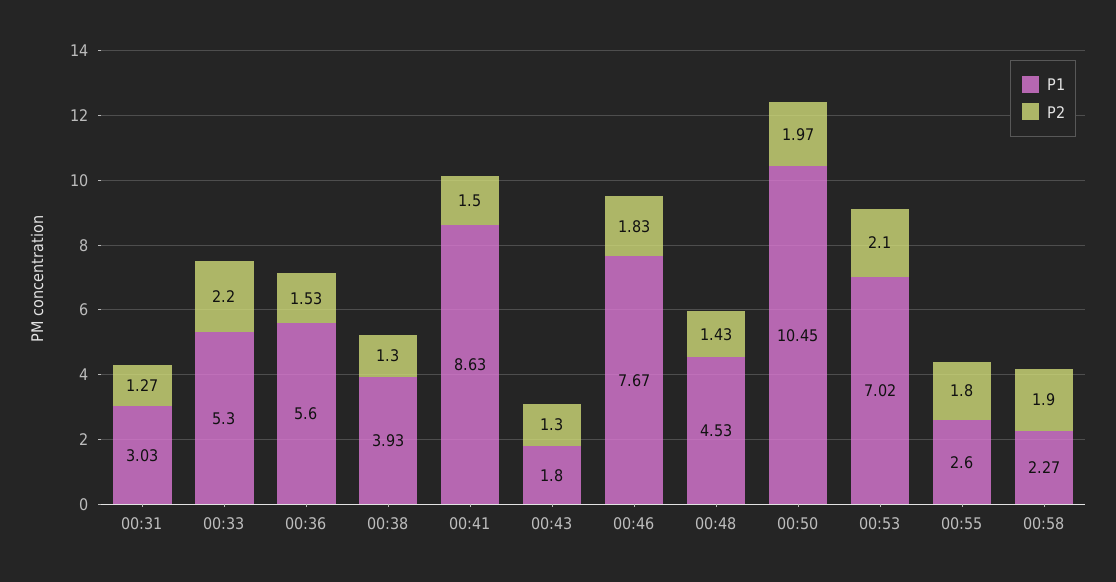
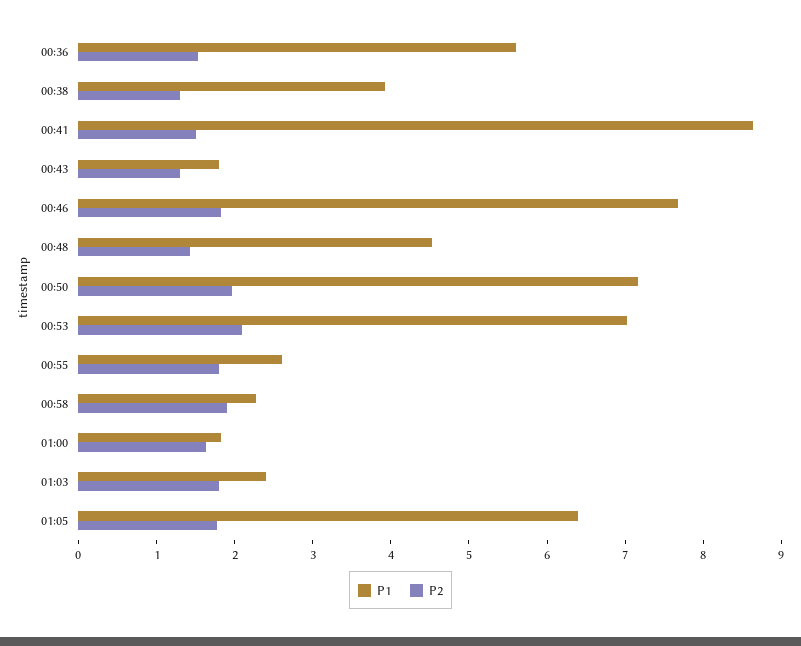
P1, 00:31: 3.03 -> none
P2, 00:31: 1.27 -> none
P1, 00:33: 5.3 -> none
P2, 00:33: 2.2 -> none
P1, 00:50: 10.45 -> 7.2
P1, 01:00: none -> 1.8
P2, 01:00: none -> 1.6
P1, 01:03: none -> 2.4
P2, 01:03: none -> 1.8
P1, 01:05: none -> 6.4
P2, 01:05: none -> 1.8

